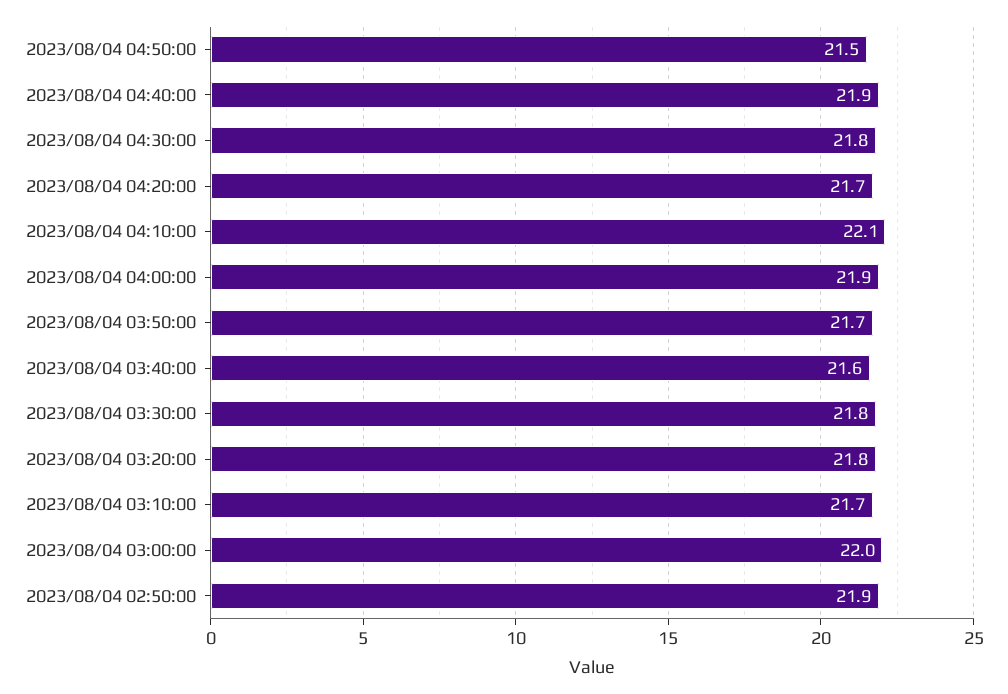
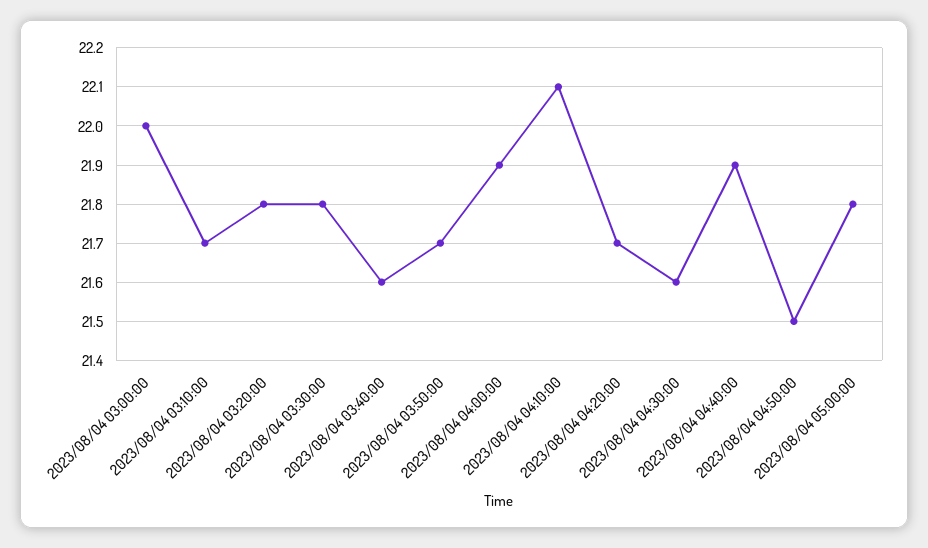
2023/08/04 04:30:00: 21.8 -> 21.6
2023/08/04 02:50:00: 21.9 -> none
2023/08/04 05:00:00: none -> 21.8

